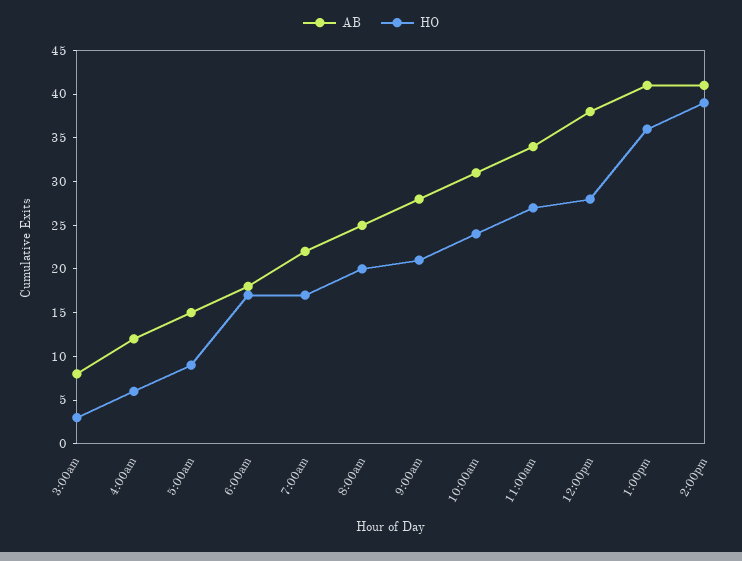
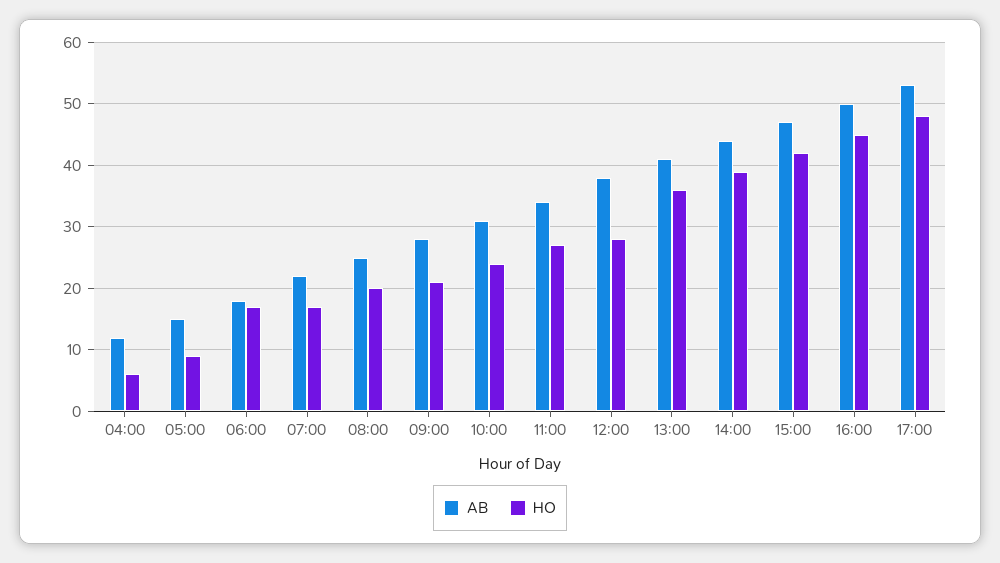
AB, 3:00am: 8 -> none
HO, 3:00am: 3 -> none
AB, 2:00pm: 41 -> 44
AB, 15:00: none -> 47
HO, 15:00: none -> 42
AB, 16:00: none -> 50
HO, 16:00: none -> 45
AB, 17:00: none -> 53
HO, 17:00: none -> 48

